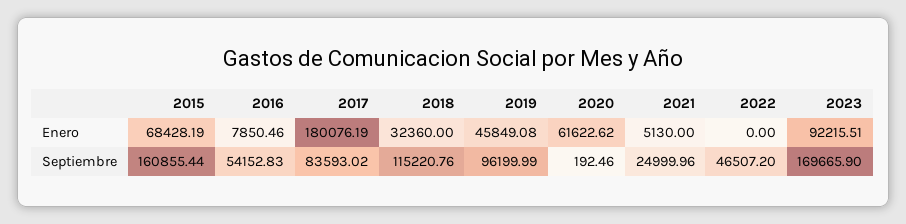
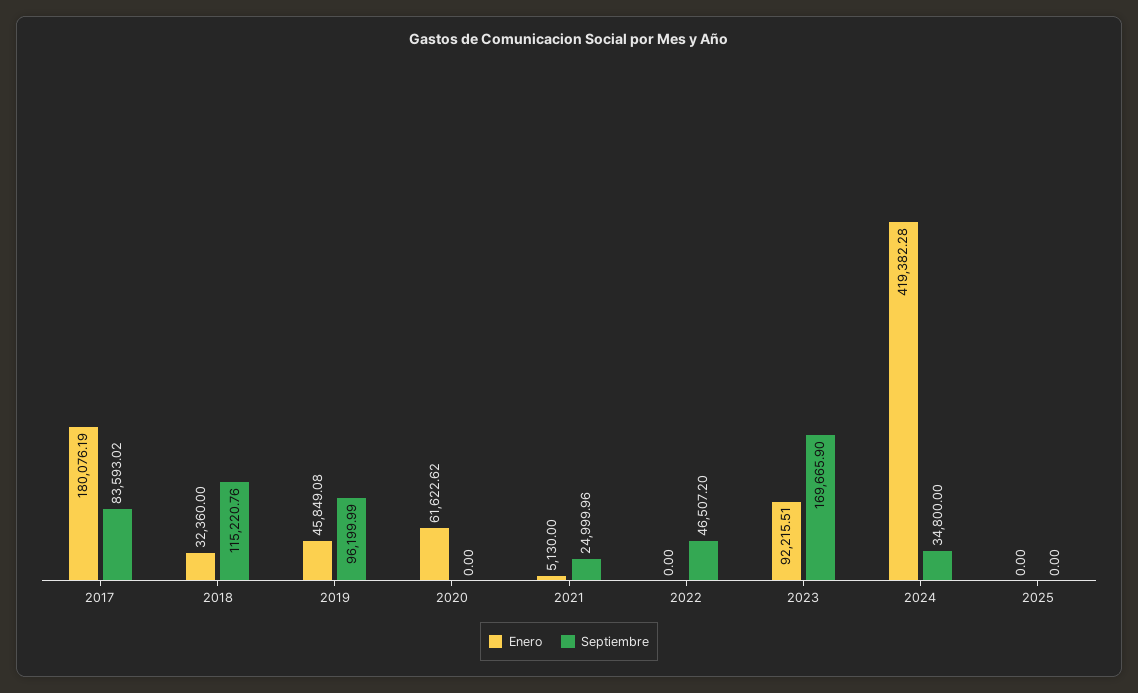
Enero, 2015: 68428.19 -> none
Enero, 2016: 7850.46 -> none
Septiembre, 2015: 160855.44 -> none
Septiembre, 2016: 54152.83 -> none
Septiembre, 2020: 192.46 -> 0
Enero, 2024: none -> 419382.28
Septiembre, 2024: none -> 34800
Enero, 2025: none -> 0
Septiembre, 2025: none -> 0

